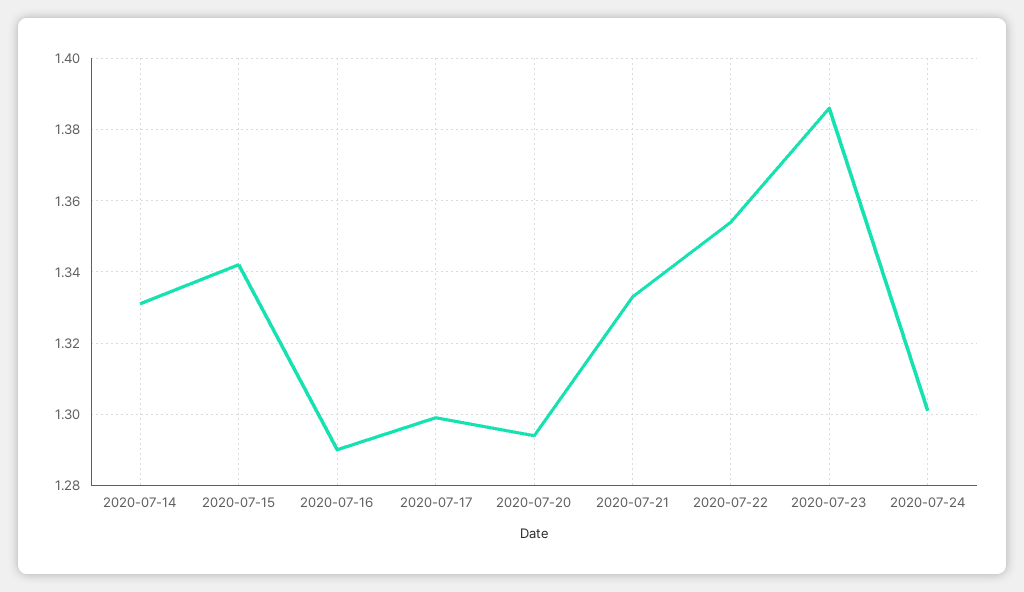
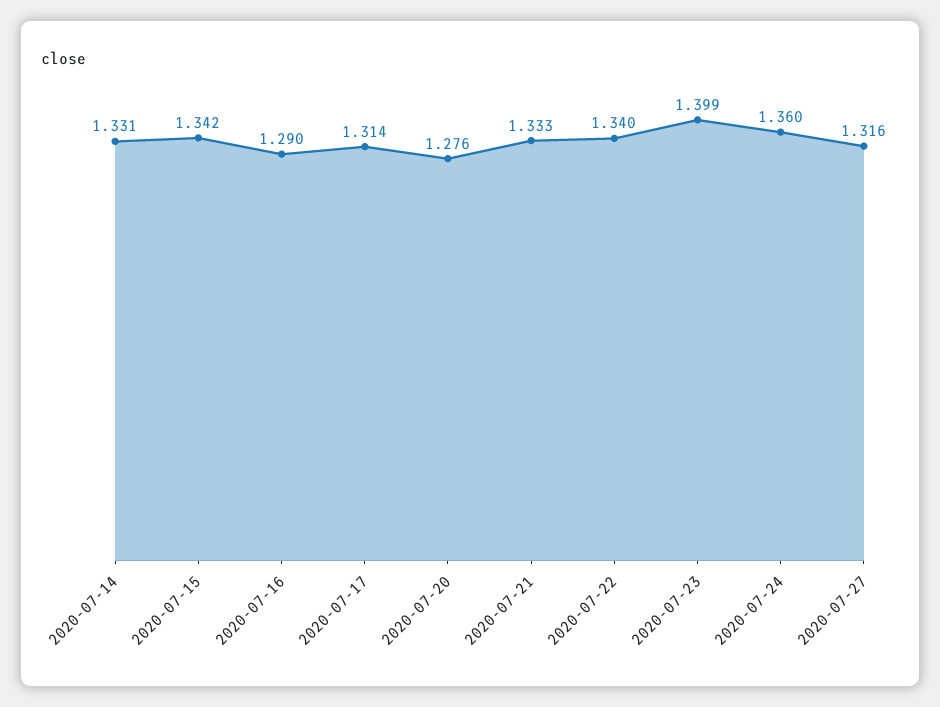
2020-07-17: 1.3 -> 1.314
2020-07-20: 1.295 -> 1.276
2020-07-22: 1.355 -> 1.34
2020-07-23: 1.385 -> 1.399
2020-07-24: 1.3 -> 1.36
2020-07-27: none -> 1.316

